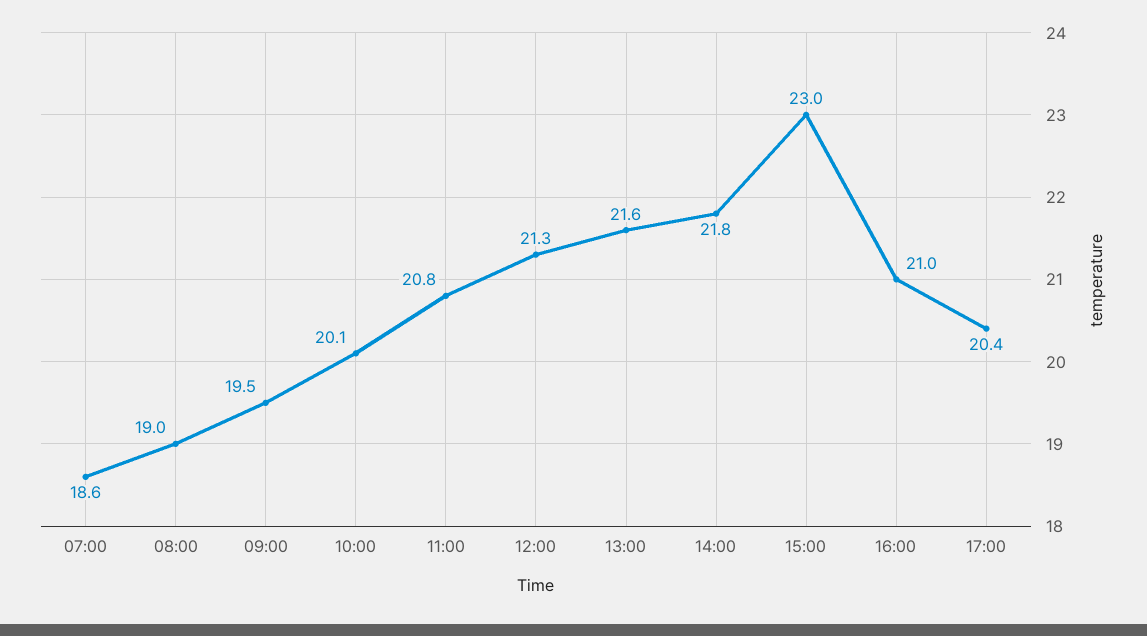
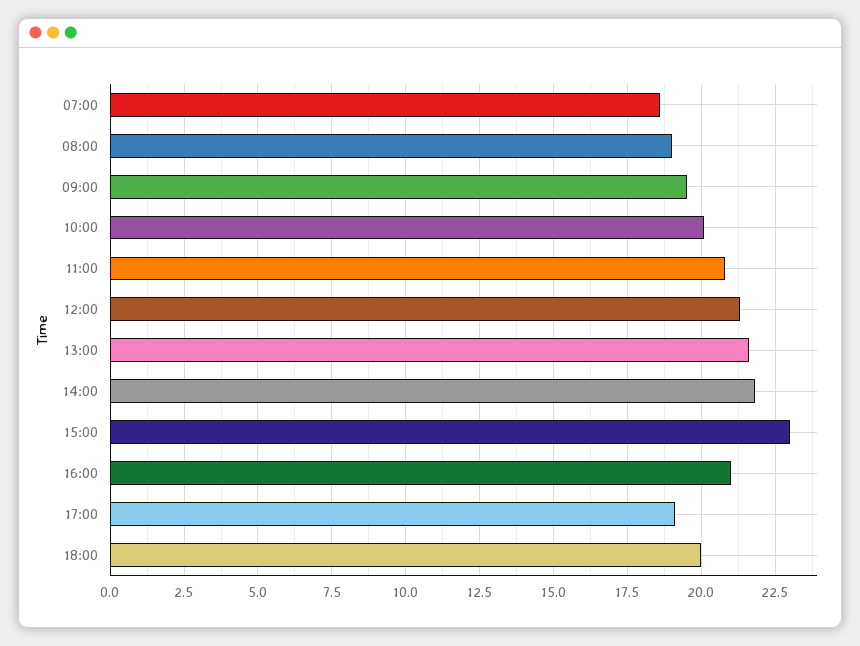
17:00: 20.4 -> 19
18:00: none -> 20

